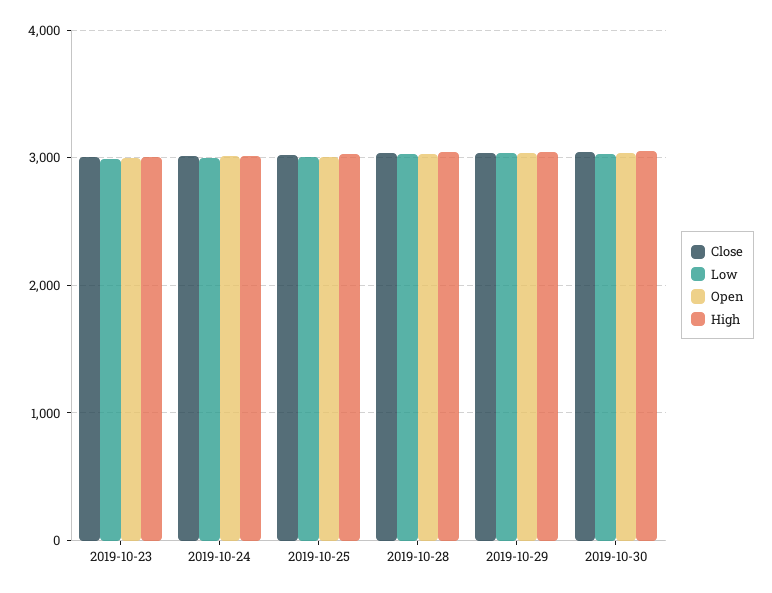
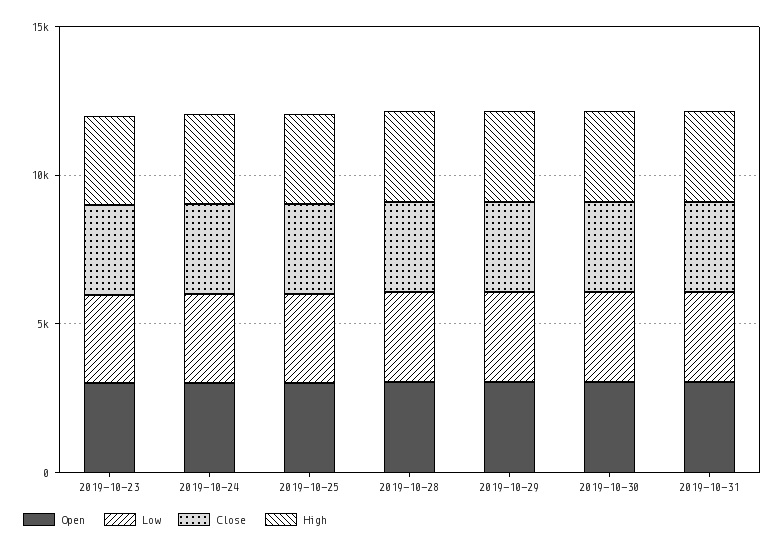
Open, 2019-10-31: none -> 3000
Low, 2019-10-31: none -> 3000
Close, 2019-10-31: none -> 3000
High, 2019-10-31: none -> 3000

